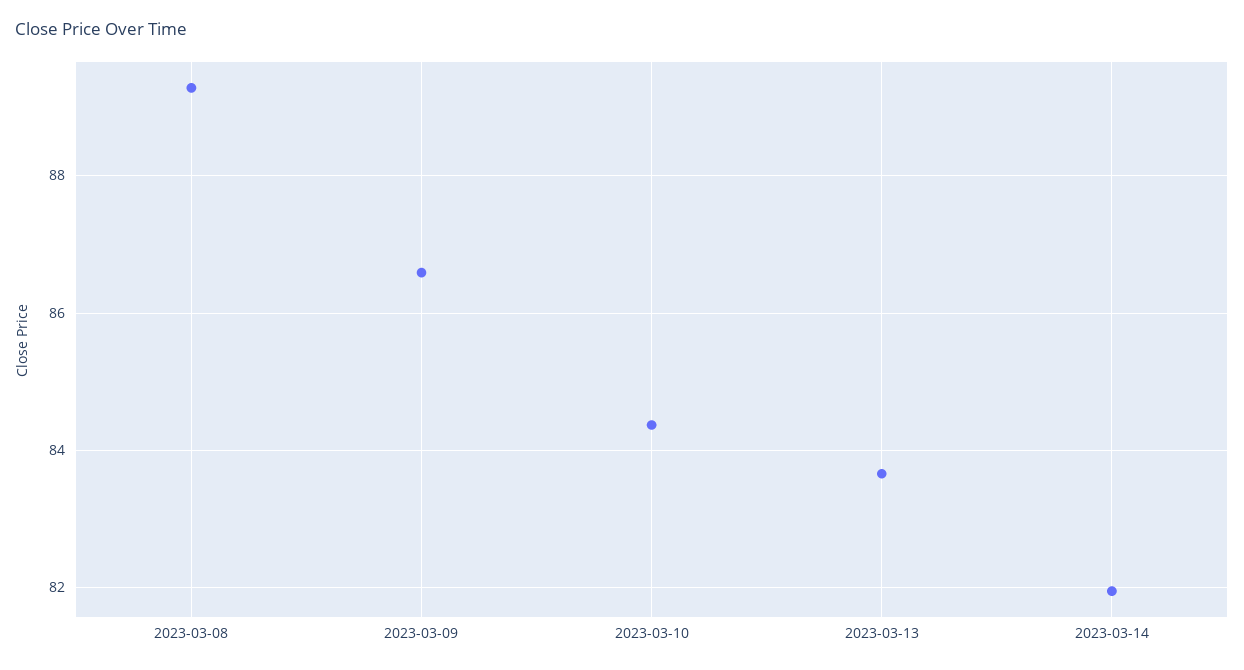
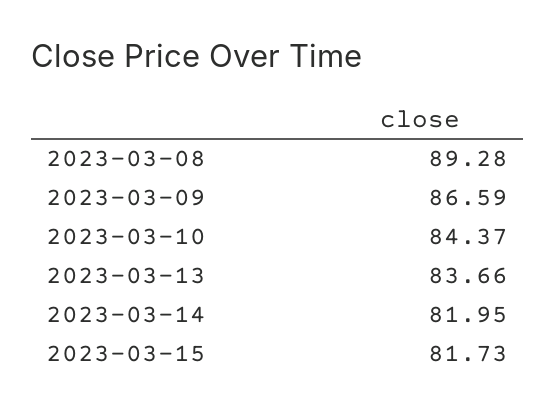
2023-03-15: none -> 81.73

